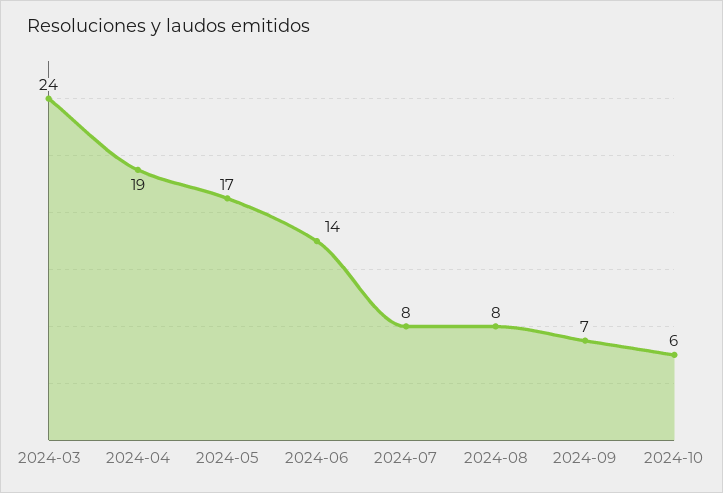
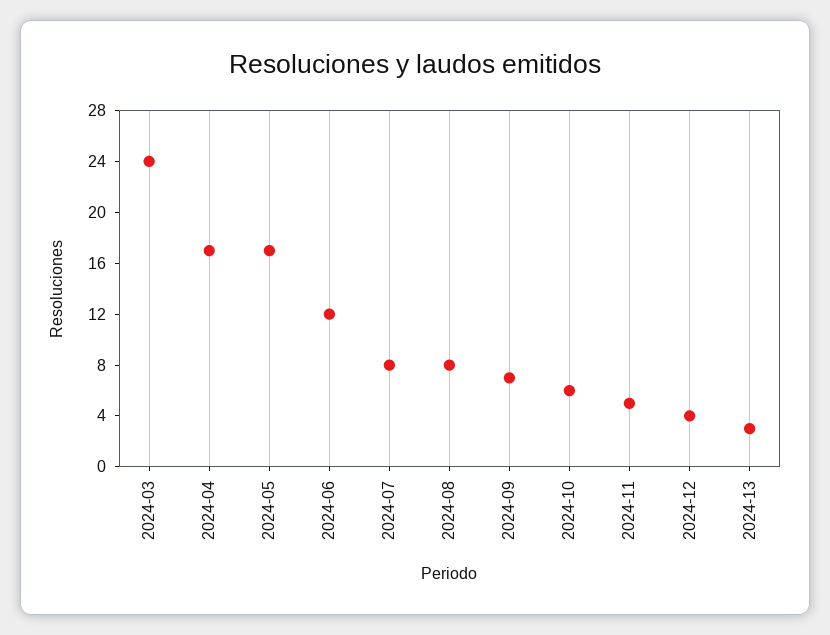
2024-04: 19 -> 17
2024-06: 14 -> 12
2024-11: none -> 5
2024-12: none -> 4
2024-13: none -> 3

